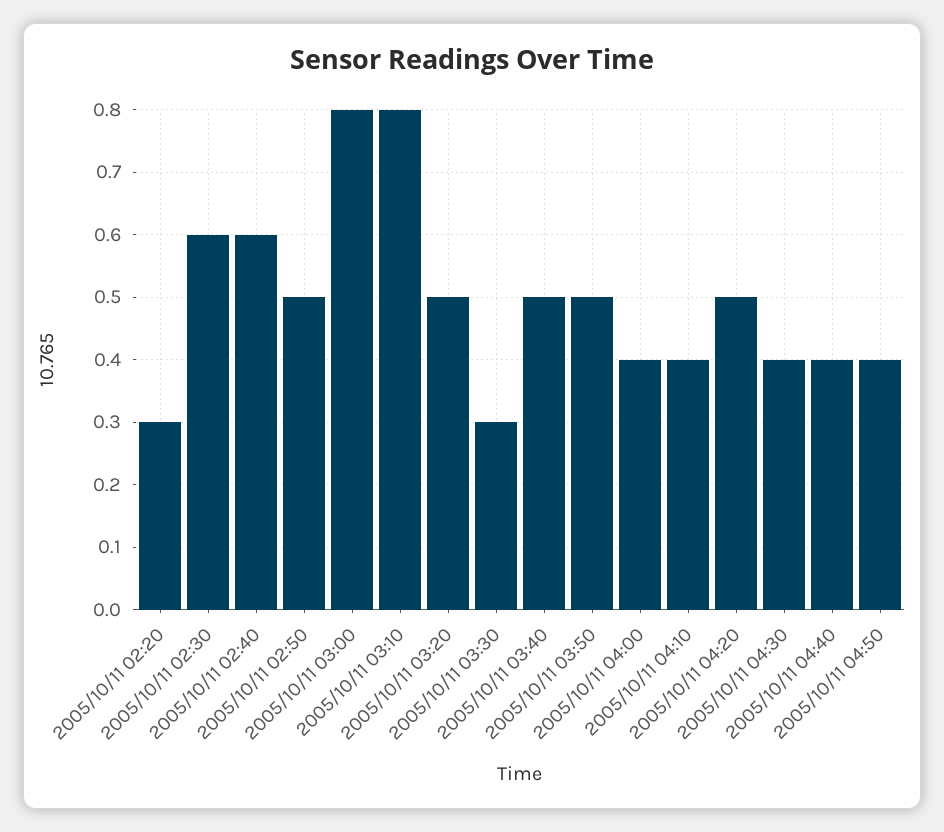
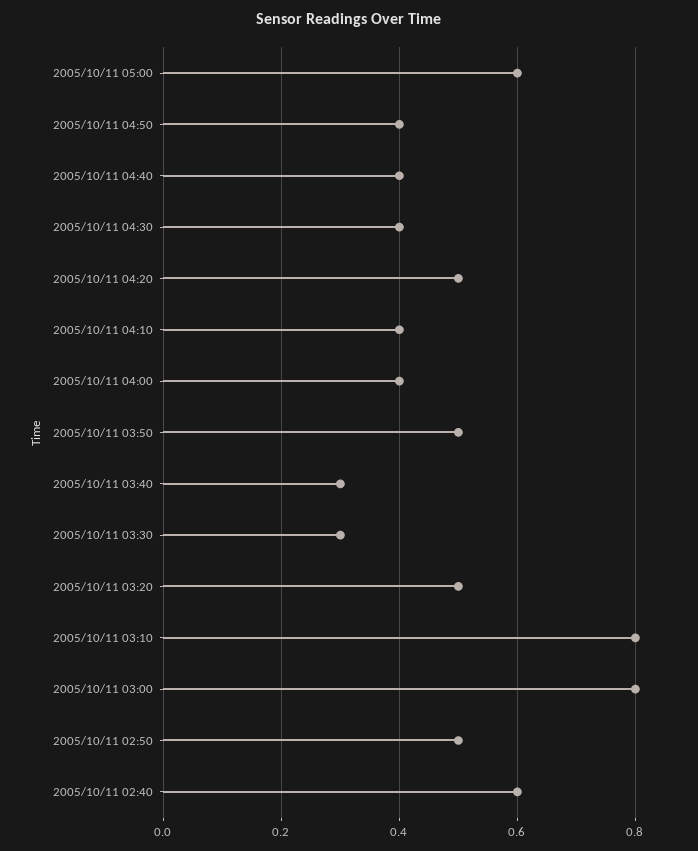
2005/10/11 02:20: 0.3 -> none
2005/10/11 02:30: 0.6 -> none
2005/10/11 03:40: 0.5 -> 0.3
2005/10/11 05:00: none -> 0.6

